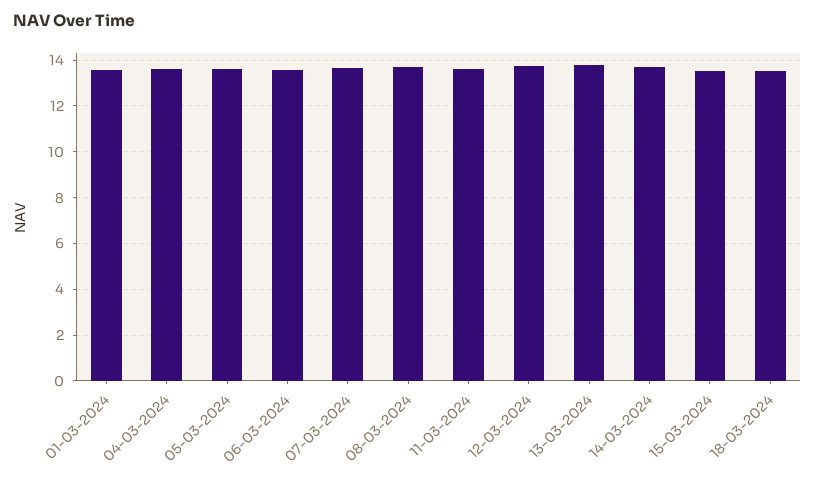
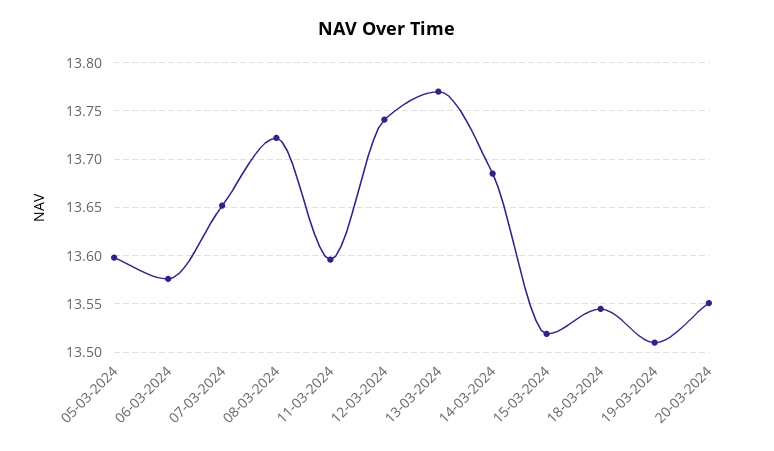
01-03-2024: 13.5 -> none
04-03-2024: 13.5 -> none
19-03-2024: none -> 13.51
20-03-2024: none -> 13.55

